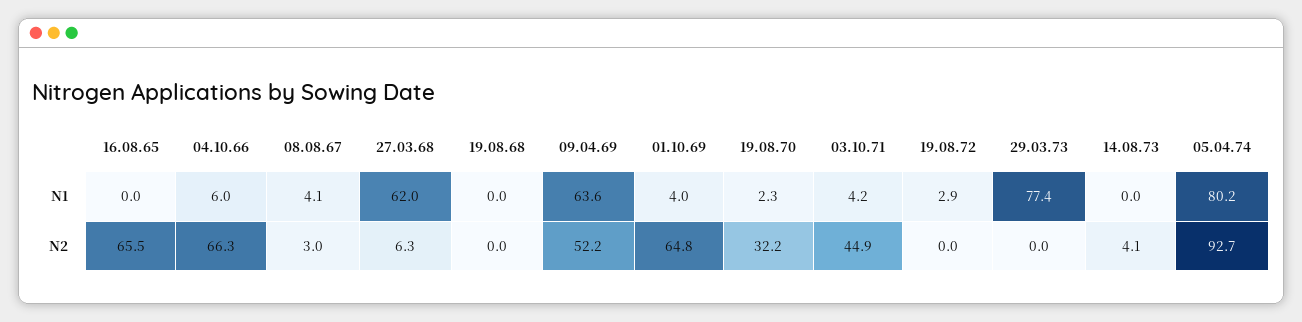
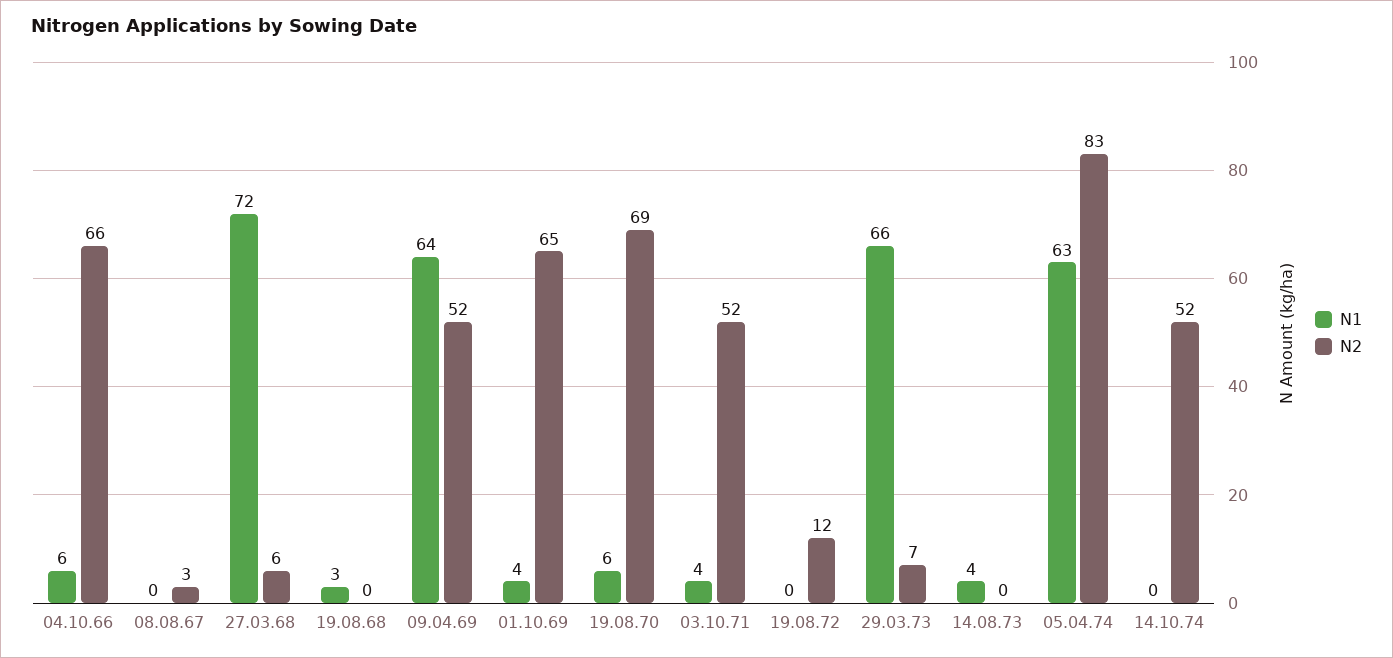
N1, 16.08.65: 0 -> none
N1, 08.08.67: 4.1 -> 0
N1, 27.03.68: 62 -> 72
N1, 19.08.68: 0 -> 3
N1, 19.08.70: 2.3 -> 6
N1, 19.08.72: 2.9 -> 0
N1, 29.03.73: 77.4 -> 66
N1, 14.08.73: 0 -> 4
N1, 05.04.74: 80.2 -> 63
N2, 16.08.65: 65.5 -> none
N2, 19.08.70: 32.2 -> 69
N2, 03.10.71: 44.9 -> 52
N2, 19.08.72: 0 -> 12
N2, 29.03.73: 0 -> 7
N2, 14.08.73: 4.1 -> 0
N2, 05.04.74: 92.7 -> 83
N1, 14.10.74: none -> 0
N2, 14.10.74: none -> 52

